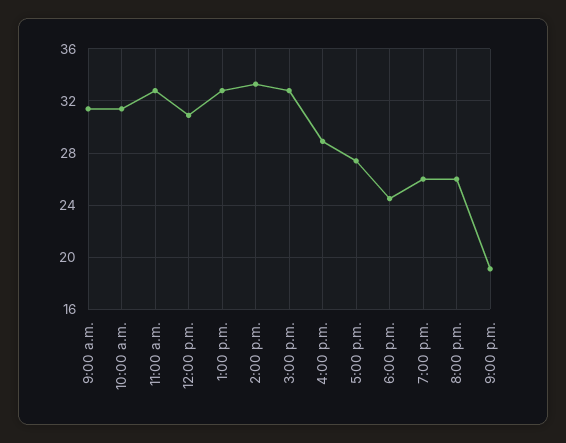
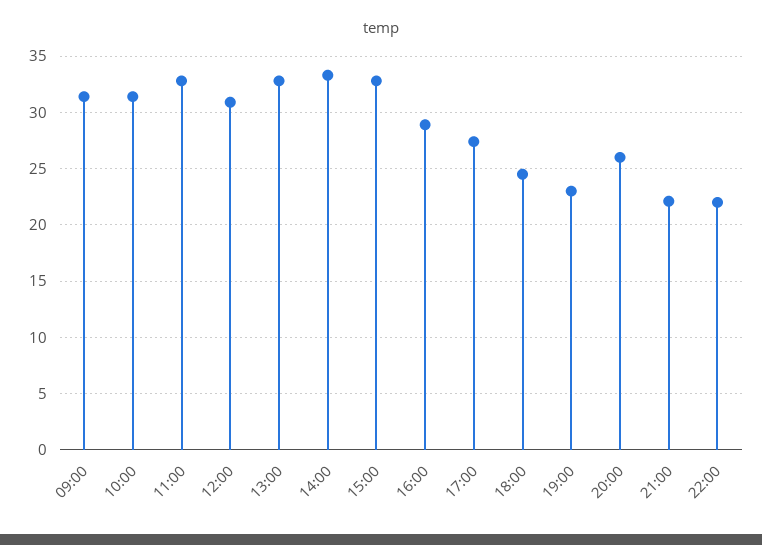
7:00 p.m.: 26 -> 23
9:00 p.m.: 19 -> 22
22:00: none -> 22

